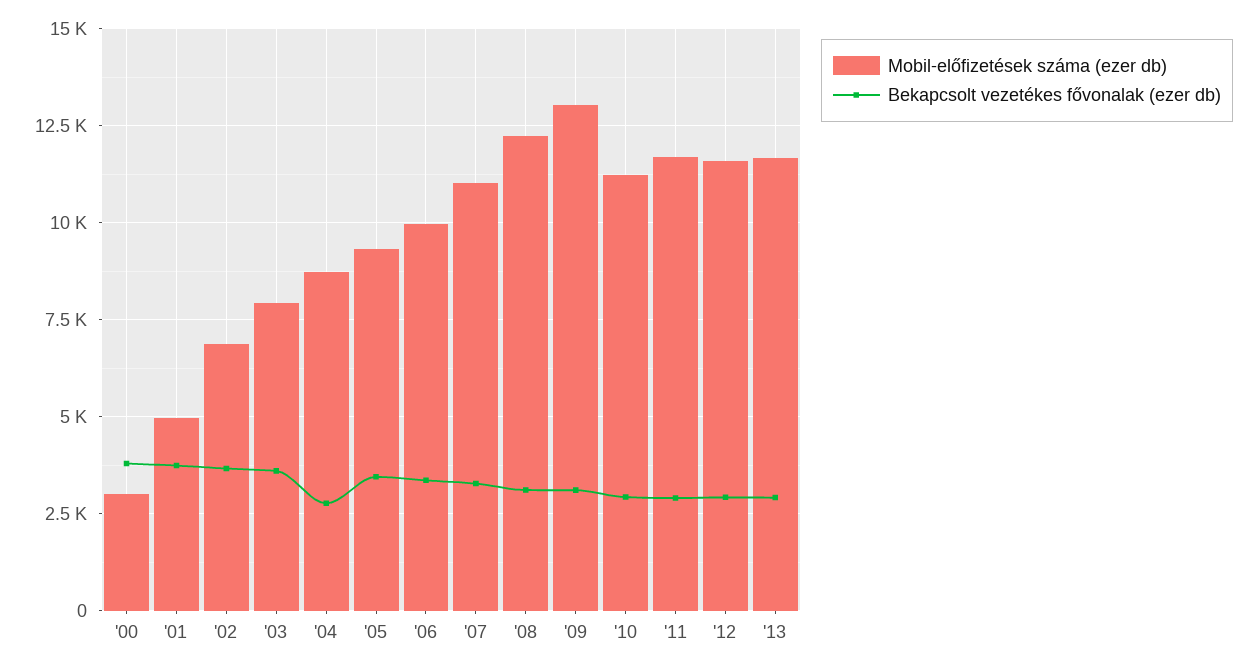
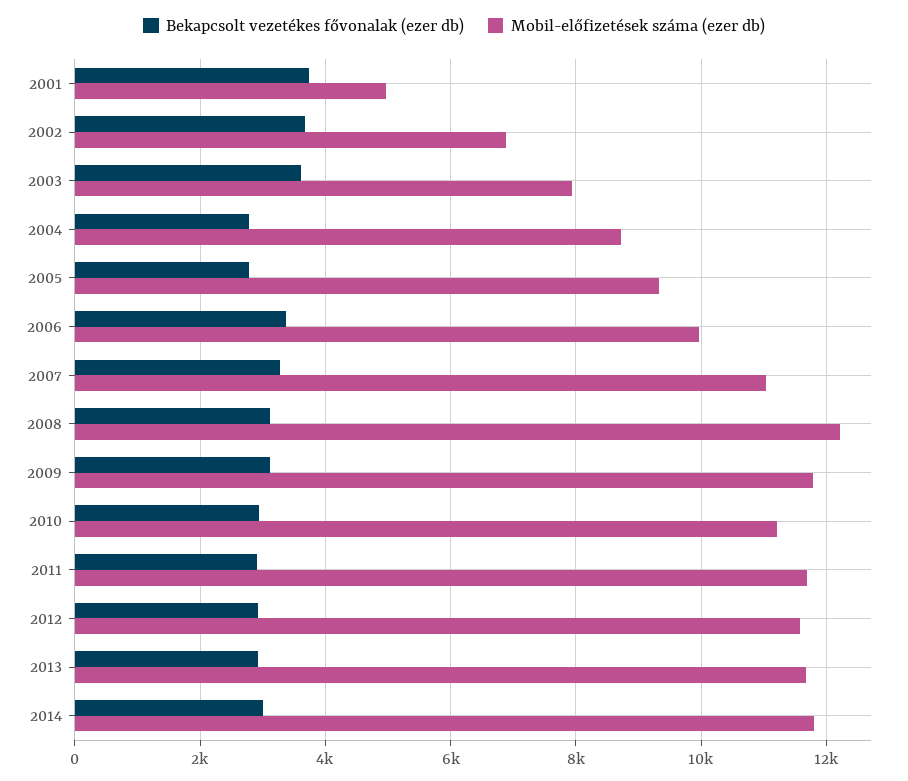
Mobil-előfizetések száma (ezer db), '00: 3000 -> none
Bekapcsolt vezetékes fővonalak (ezer db), '00: 3750 -> none
Bekapcsolt vezetékes fővonalak (ezer db), '05: 3500 -> 2800
Mobil-előfizetések száma (ezer db), '09: 13000 -> 11800
Bekapcsolt vezetékes fővonalak (ezer db), 2014: none -> 3000
Mobil-előfizetések száma (ezer db), 2014: none -> 11800

